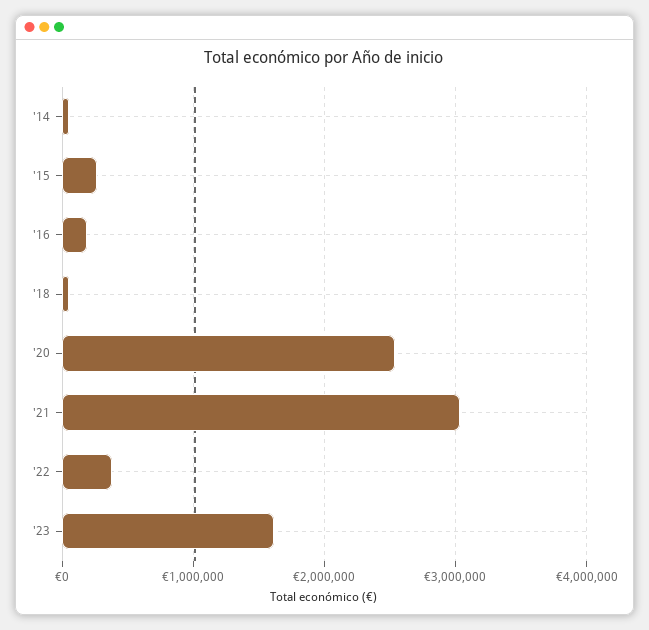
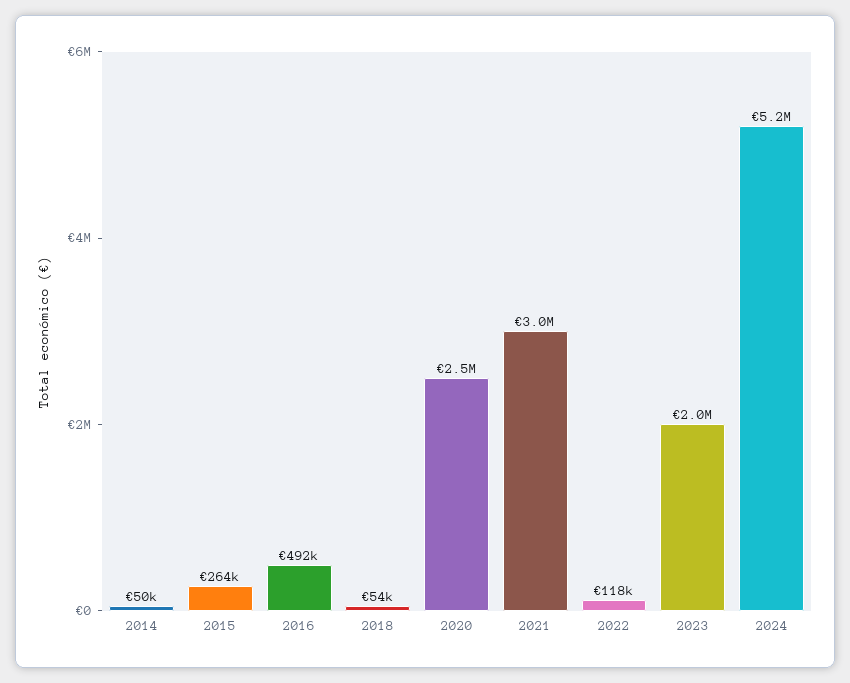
'16: 200000 -> 492000
'22: 400000 -> 118000
'23: 1600000 -> 2000000
2024: none -> 5200000

